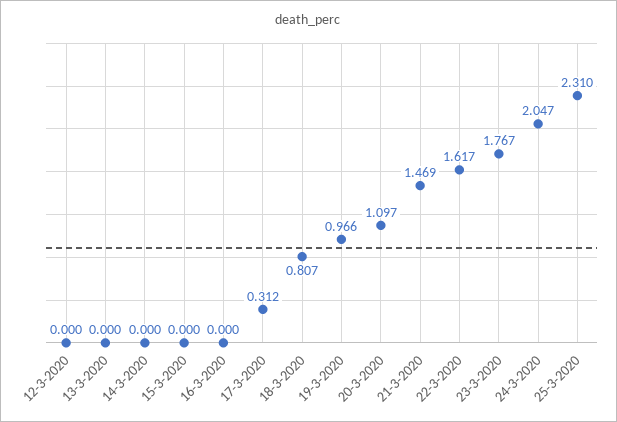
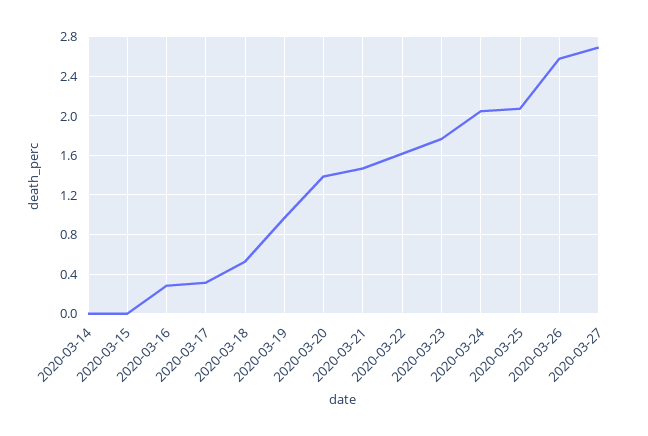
12-3-2020: 0 -> none
13-3-2020: 0 -> none
16-3-2020: 0 -> 0.3
18-3-2020: 0.807 -> 0.5
20-3-2020: 1.097 -> 1.4
25-3-2020: 2.31 -> 2.1
2020-03-26: none -> 2.6
2020-03-27: none -> 2.7

